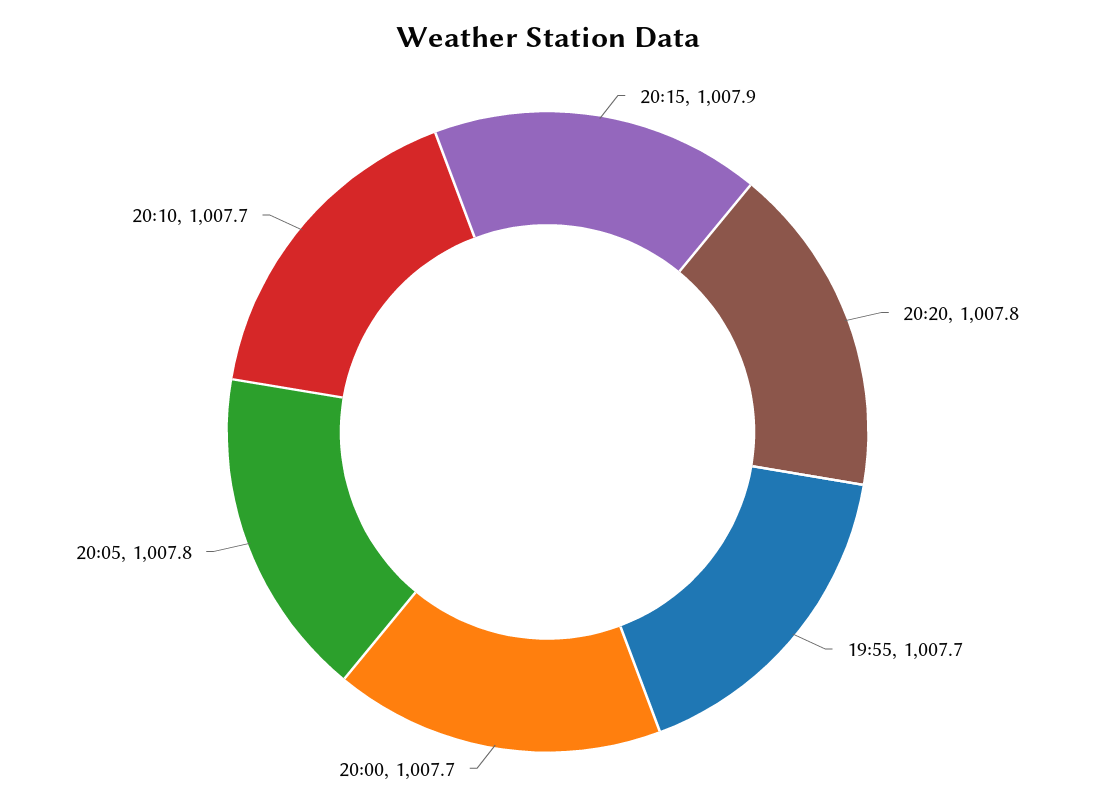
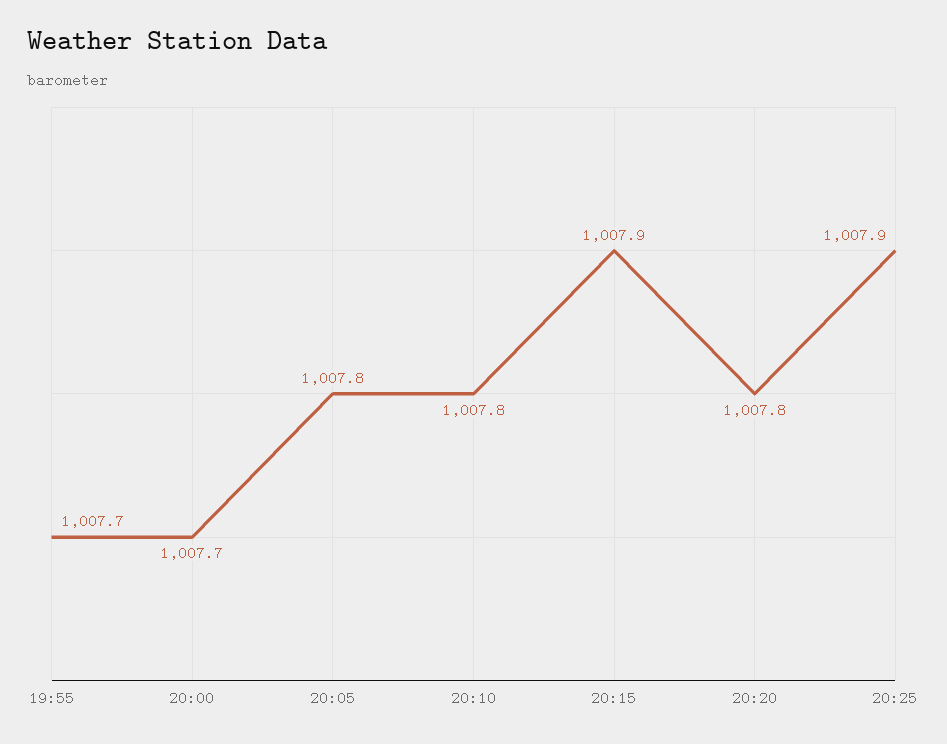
20:10: 1007.7 -> 1007.8
20:25: none -> 1007.9

